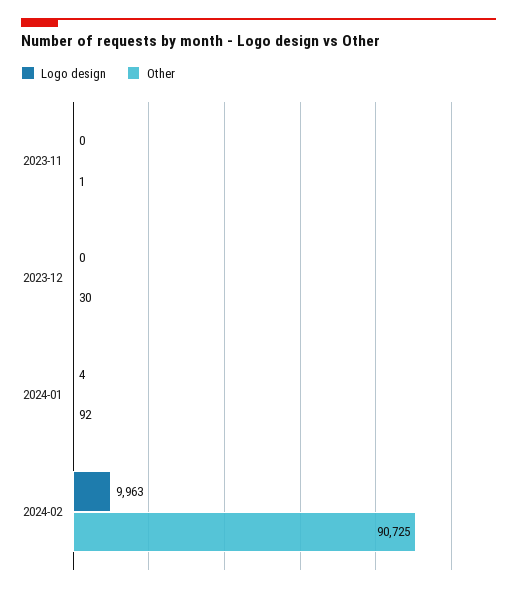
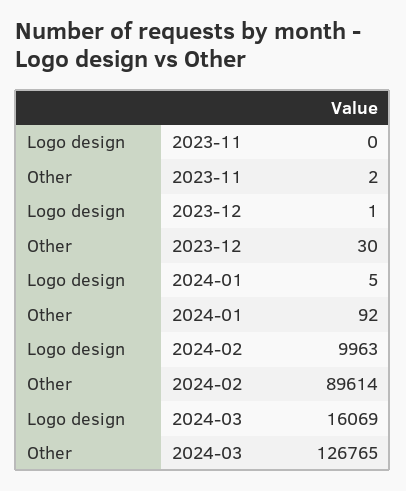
Other, 2023-11: 1 -> 2
Logo design, 2023-12: 0 -> 1
Logo design, 2024-01: 4 -> 5
Other, 2024-02: 90725 -> 89614
Logo design, 2024-03: none -> 16069
Other, 2024-03: none -> 126765

